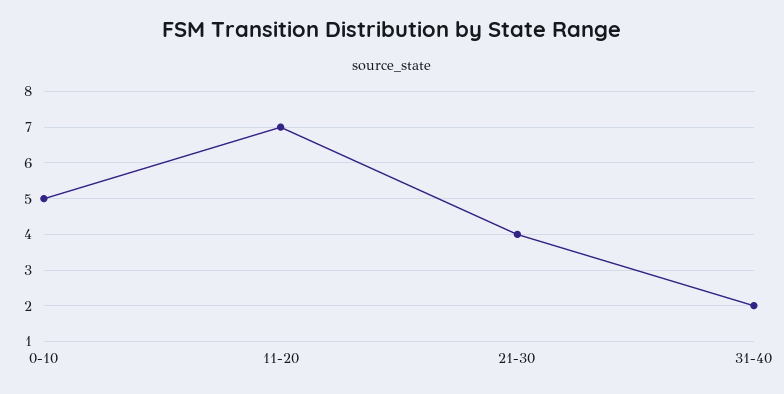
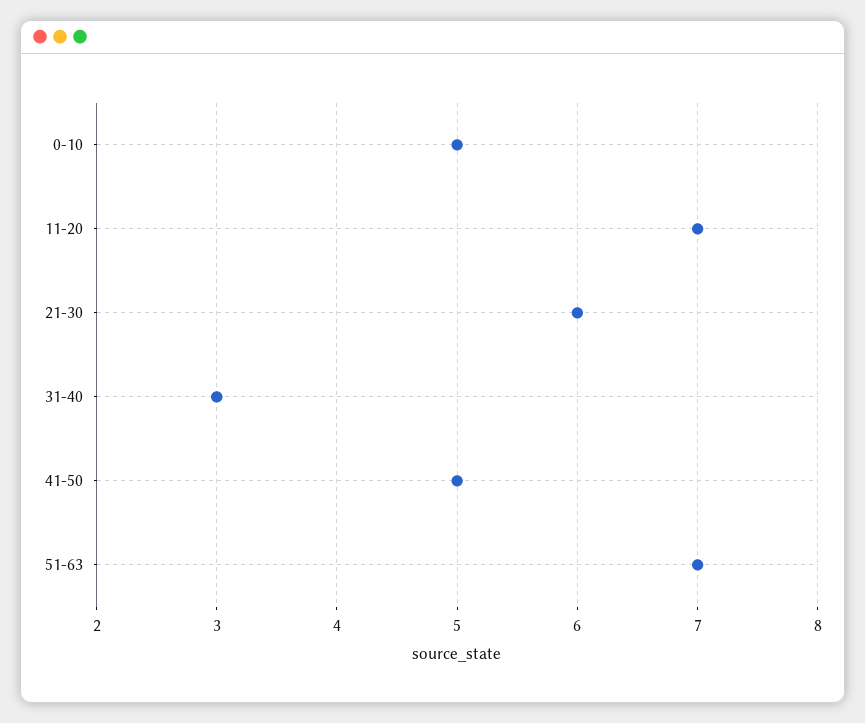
21-30: 4 -> 6
31-40: 2 -> 3
41-50: none -> 5
51-63: none -> 7

